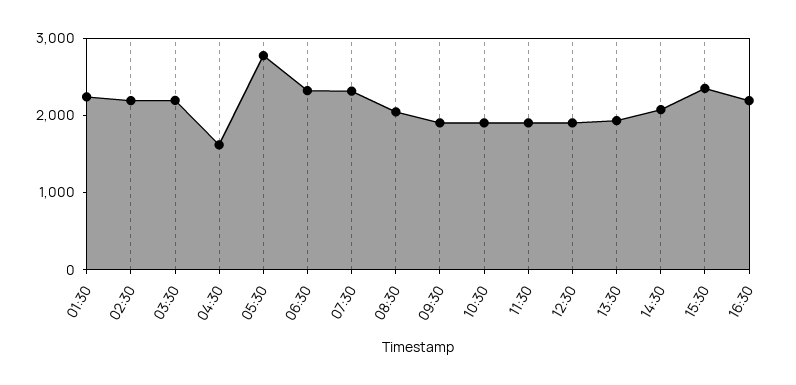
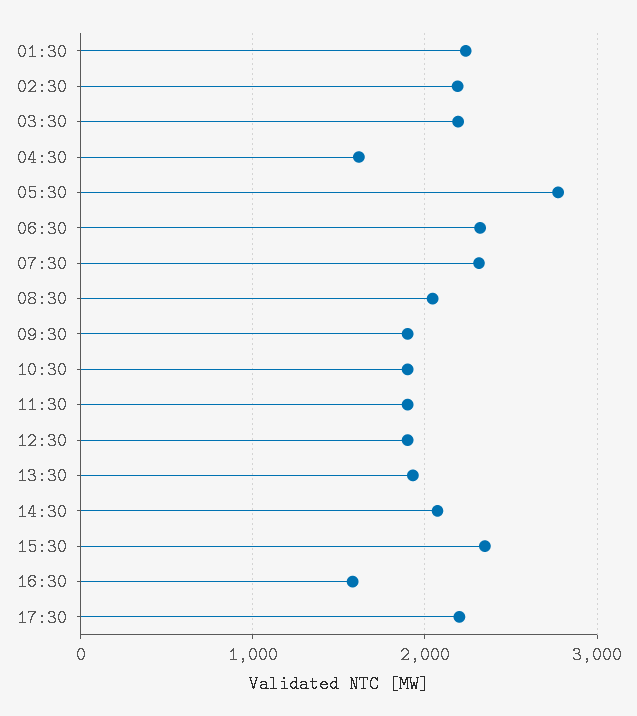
16:30: 2200 -> 1600
17:30: none -> 2200

